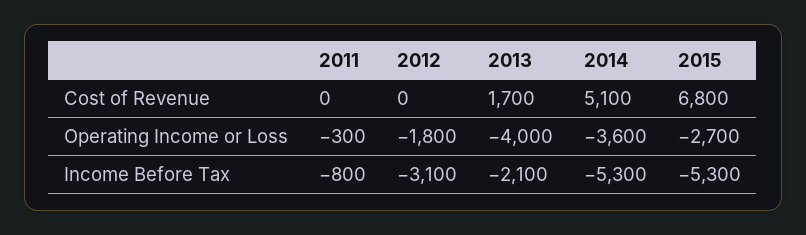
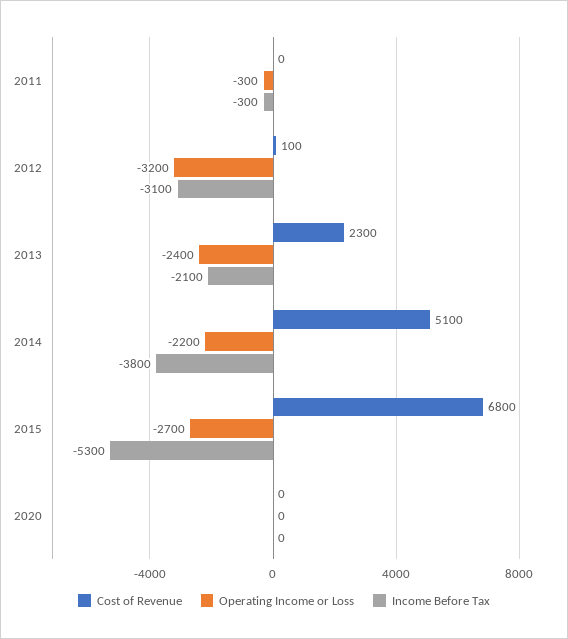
Cost of Revenue, 2012: 0 -> 100
Cost of Revenue, 2013: 1700 -> 2300
Operating Income or Loss, 2012: -1800 -> -3200
Operating Income or Loss, 2013: -4000 -> -2400
Operating Income or Loss, 2014: -3600 -> -2200
Income Before Tax, 2011: -800 -> -300
Income Before Tax, 2014: -5300 -> -3800
Cost of Revenue, 2020: none -> 0
Operating Income or Loss, 2020: none -> 0
Income Before Tax, 2020: none -> 0

